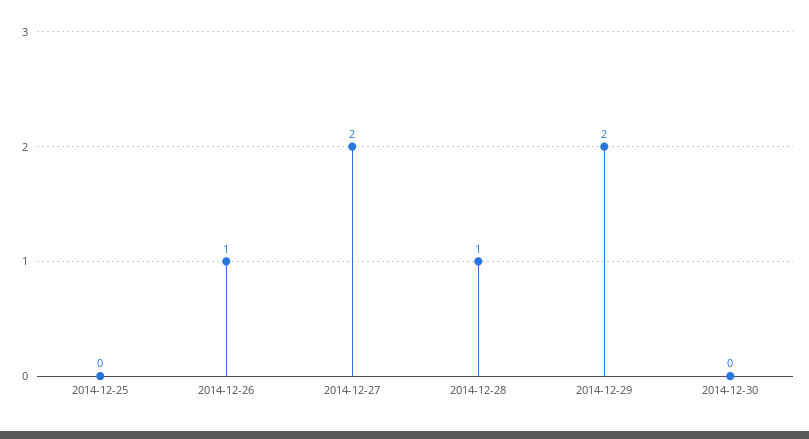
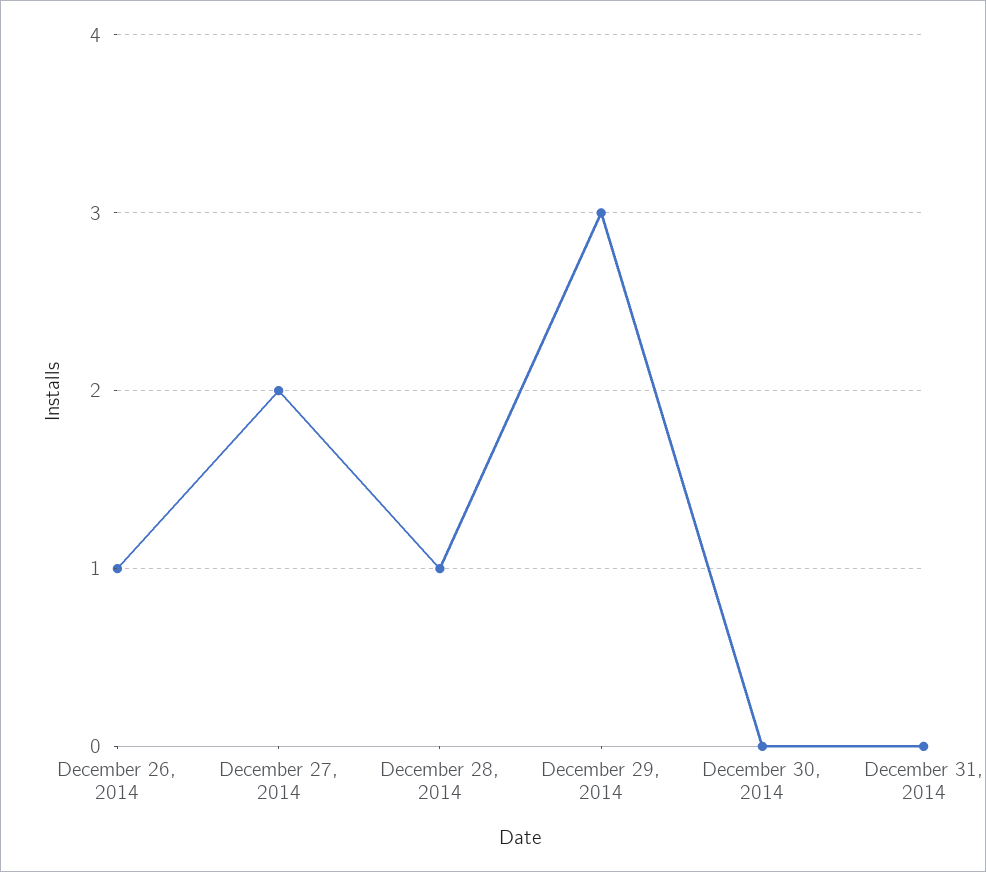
2014-12-25: 0 -> none
2014-12-29: 2 -> 3
December 31, 2014: none -> 0

